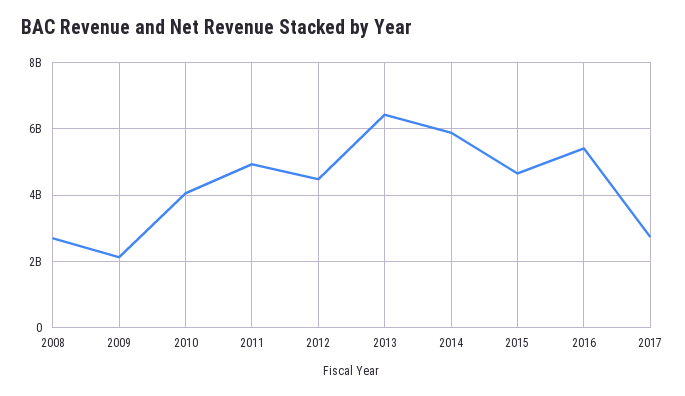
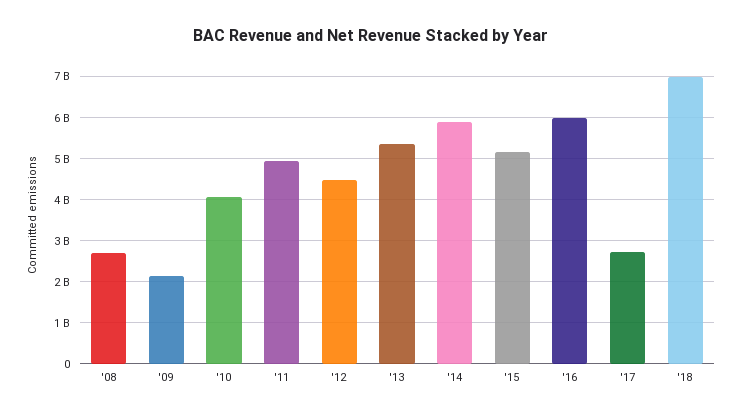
2013: 6400000000 -> 5400000000
2015: 4600000000 -> 5200000000
2016: 5400000000 -> 6000000000
'18: none -> 7000000000

